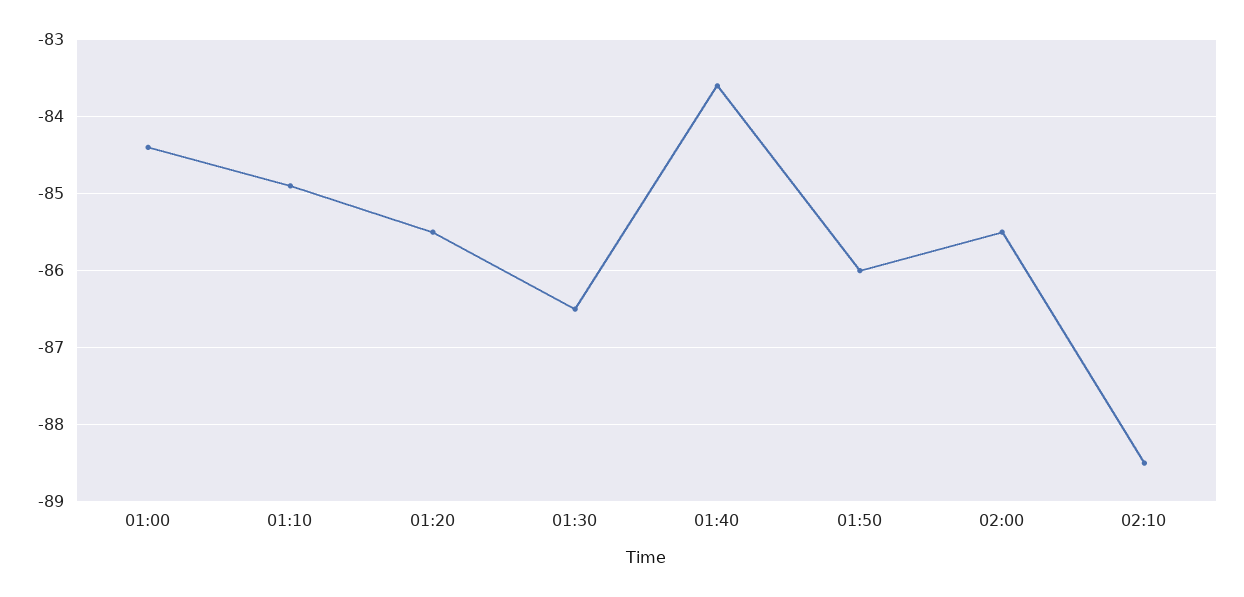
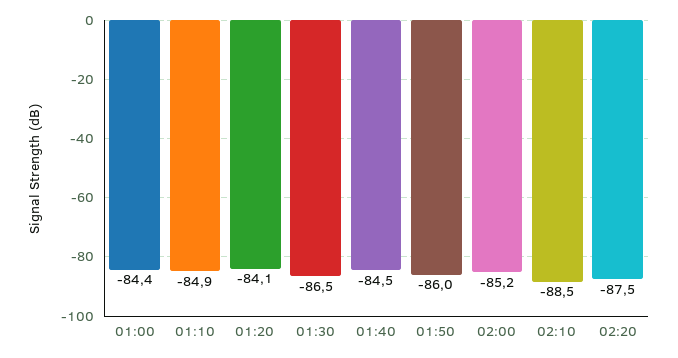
01:20: -85.5 -> -84.1
01:40: -83.6 -> -84.5
02:00: -85.5 -> -85.2
02:20: none -> -87.5

